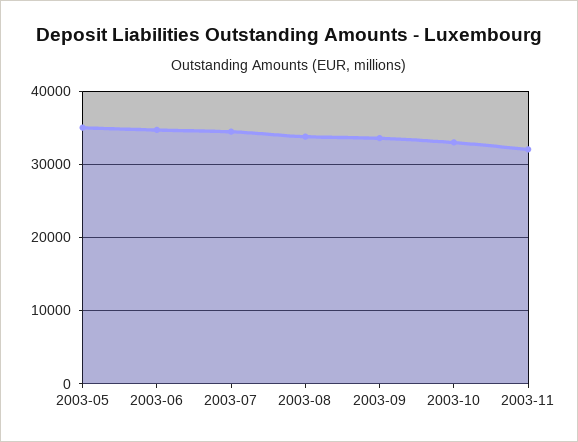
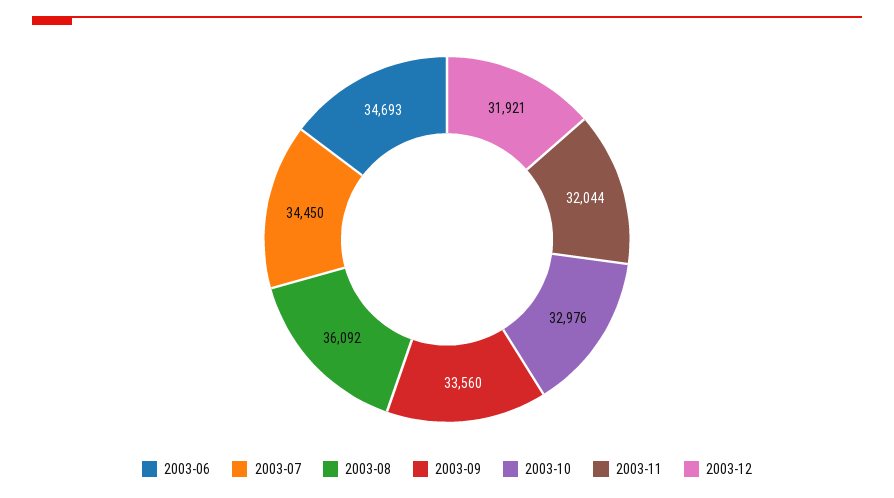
2003-05: 35000 -> none
2003-08: 34000 -> 36092
2003-12: none -> 31921

